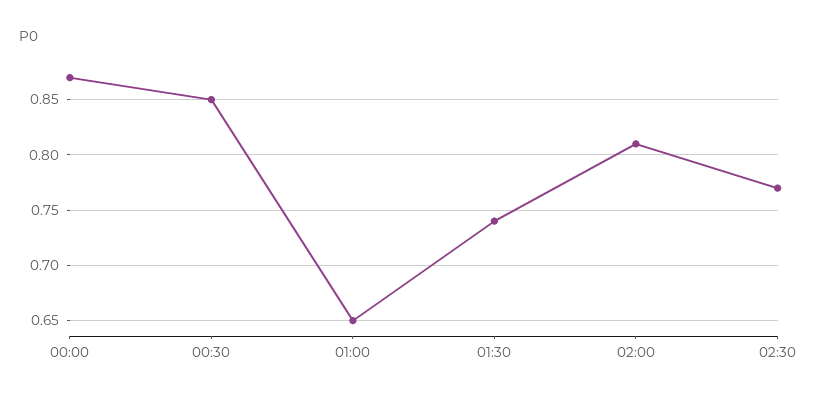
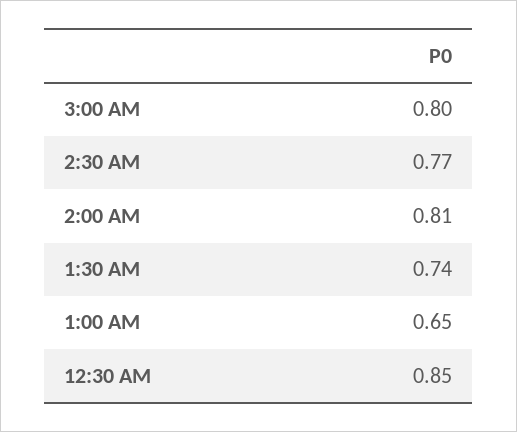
00:00: 0.87 -> none
3:00 AM: none -> 0.8

